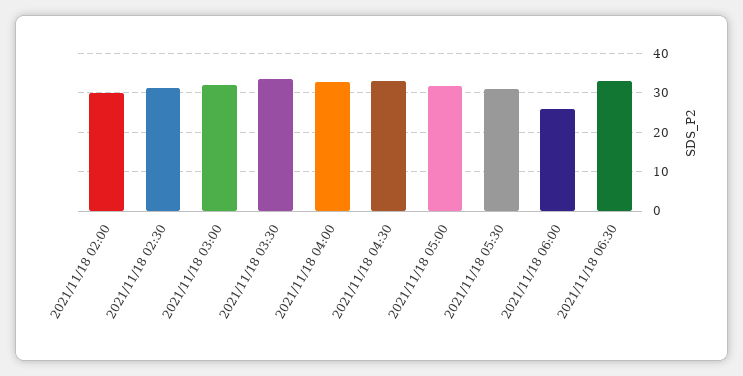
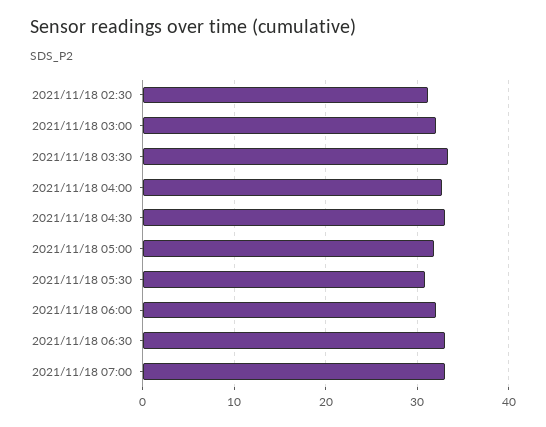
2021/11/18 02:00: 30 -> none
2021/11/18 06:00: 26 -> 32
2021/11/18 07:00: none -> 33

